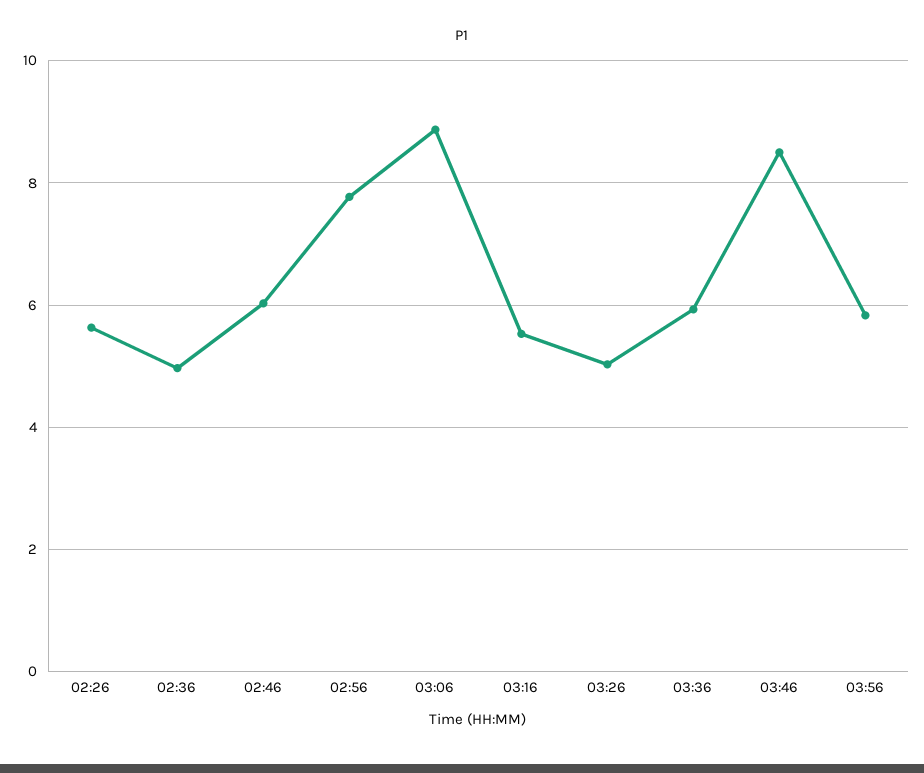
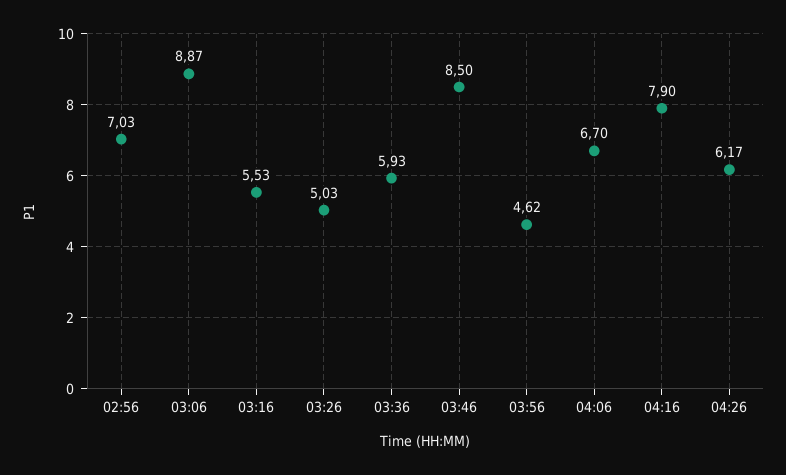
02:26: 5.6 -> none
02:36: 5 -> none
02:46: 6 -> none
02:56: 7.8 -> 7.03
03:56: 5.8 -> 4.62
04:06: none -> 6.7
04:16: none -> 7.9
04:26: none -> 6.17

